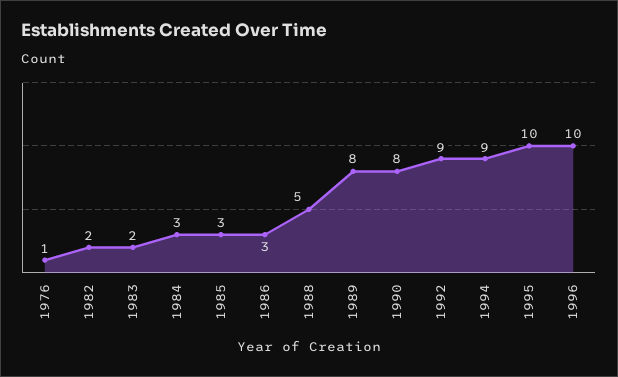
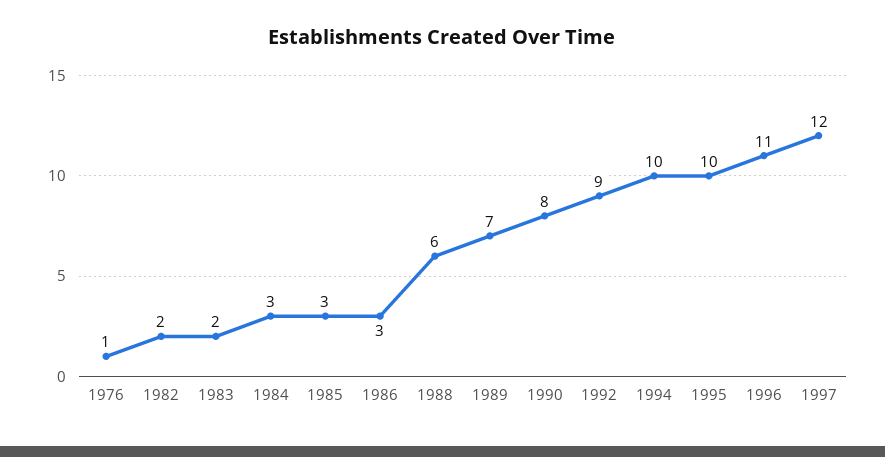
1988: 5 -> 6
1989: 8 -> 7
1994: 9 -> 10
1996: 10 -> 11
1997: none -> 12

